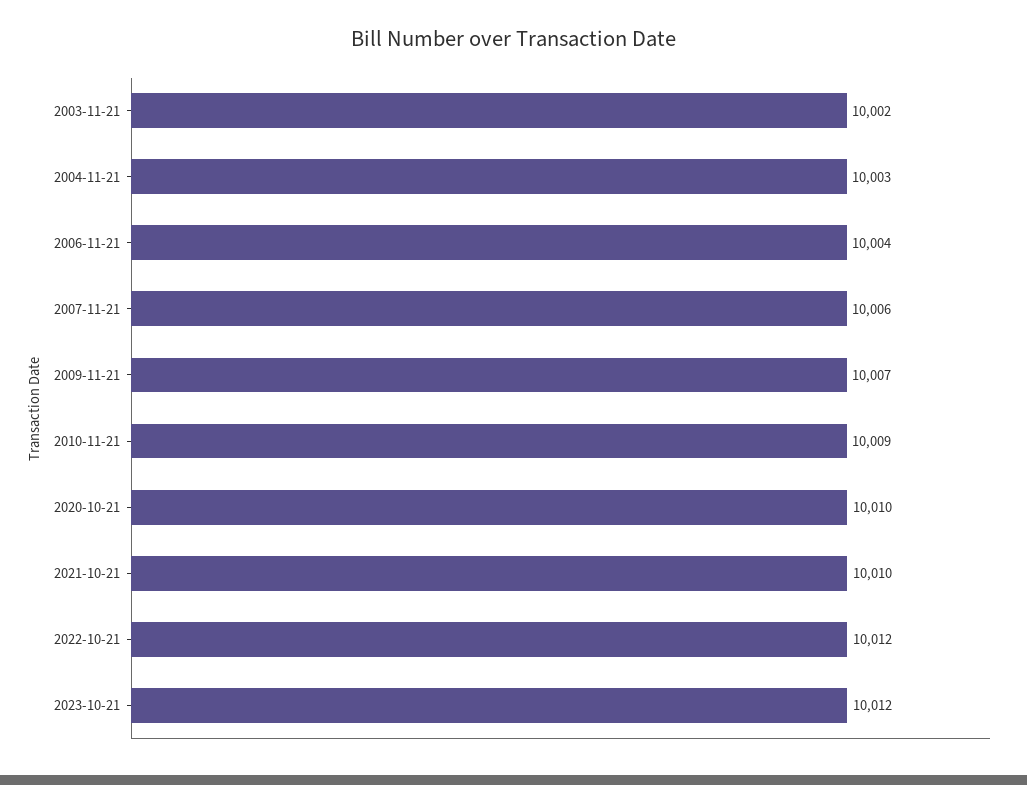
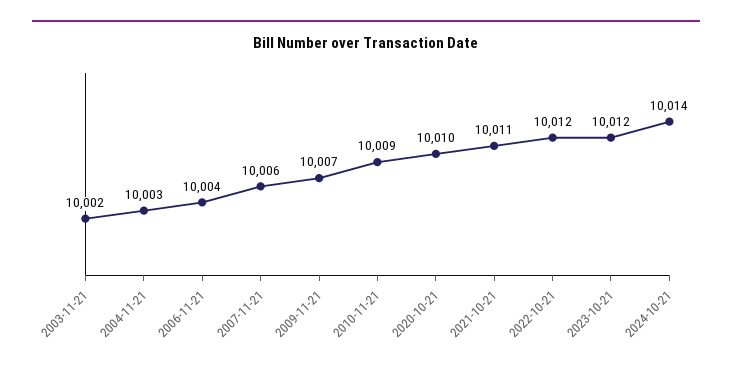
2021-10-21: 10010 -> 10011
2024-10-21: none -> 10014

